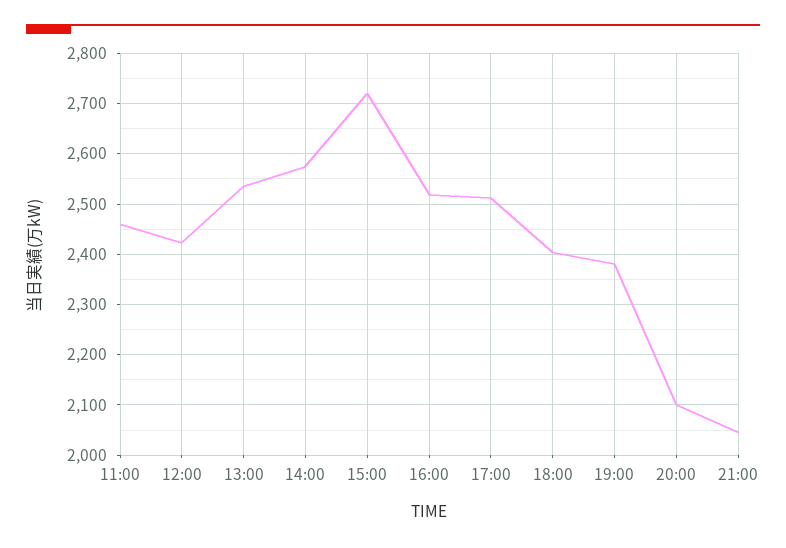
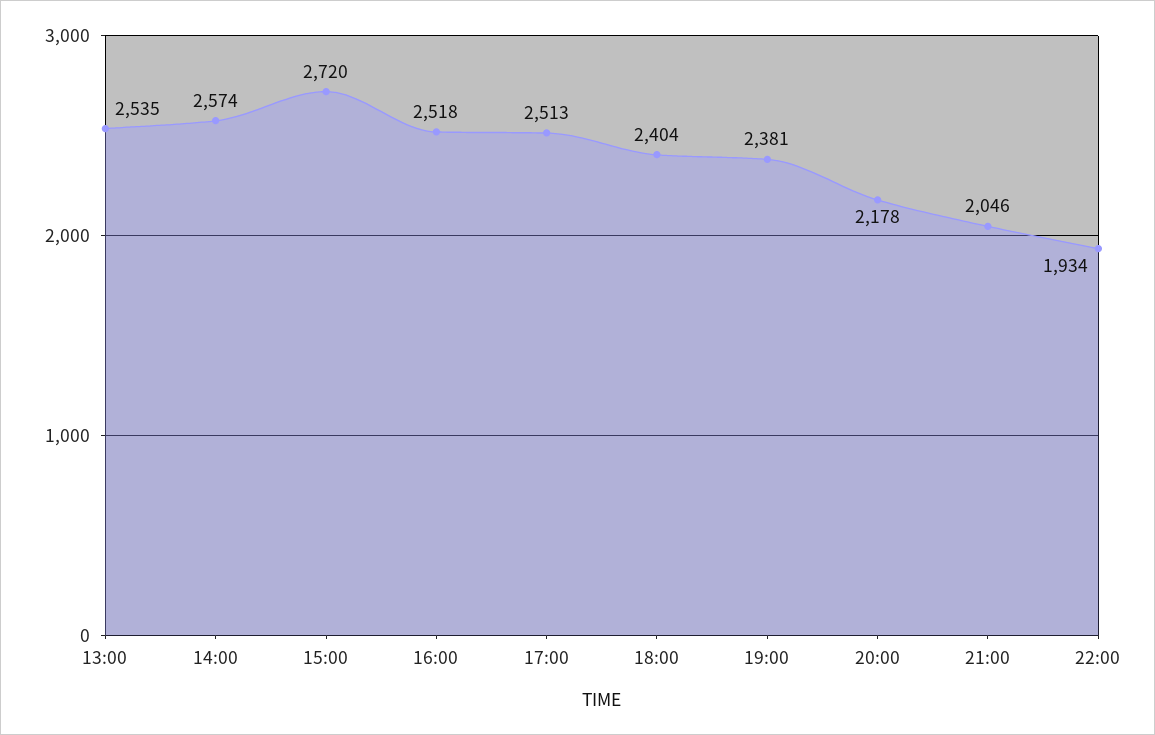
11:00: 2460 -> none
12:00: 2420 -> none
20:00: 2100 -> 2178
22:00: none -> 1934

